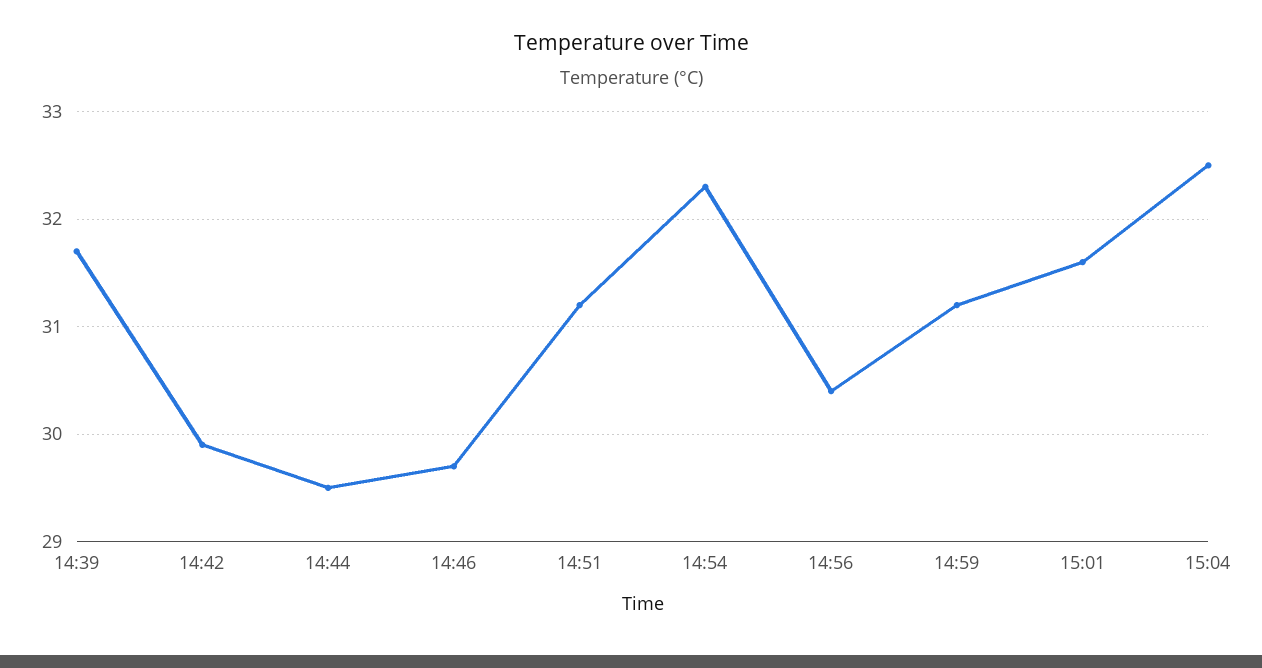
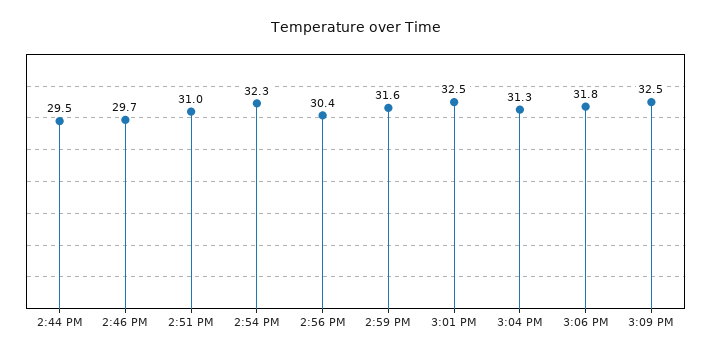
14:39: 31.7 -> none
14:42: 29.9 -> none
14:51: 31.2 -> 31
14:59: 31.2 -> 31.6
15:01: 31.6 -> 32.5
15:04: 32.5 -> 31.3
3:06 PM: none -> 31.8
3:09 PM: none -> 32.5

